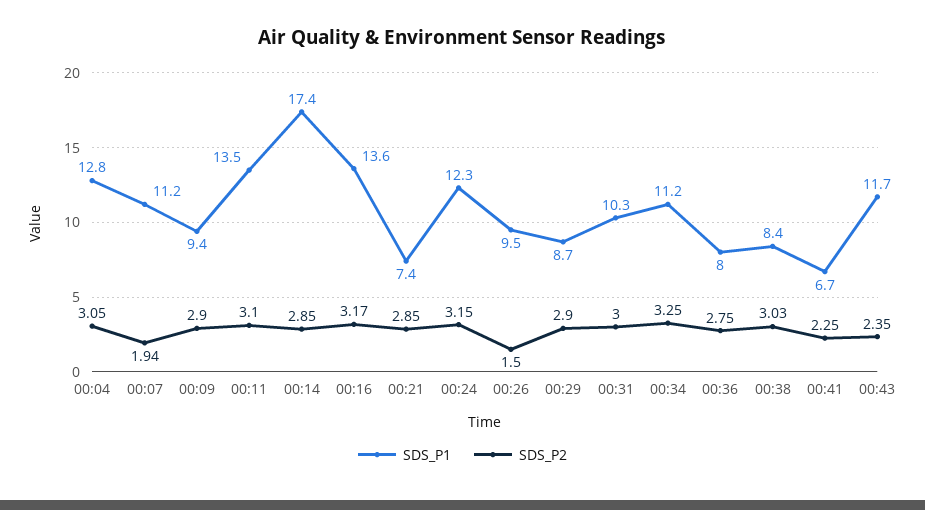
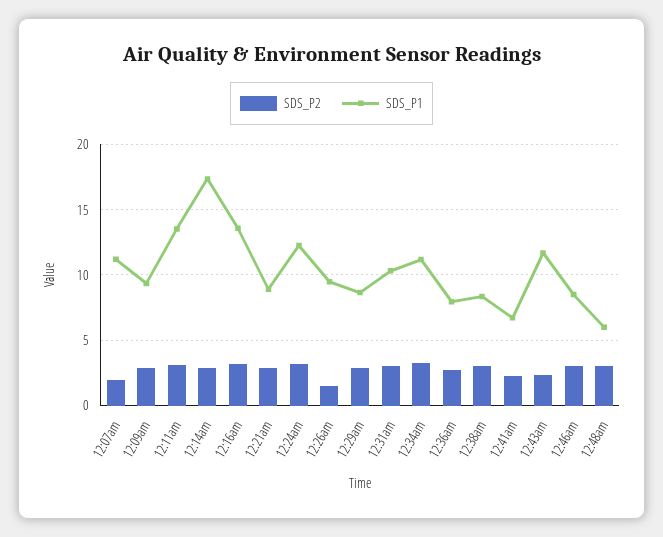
SDS_P1, 00:04: 12.8 -> none
SDS_P2, 00:04: 3.05 -> none
SDS_P1, 00:21: 7.4 -> 9
SDS_P2, 12:46am: none -> 3
SDS_P1, 12:46am: none -> 8.5
SDS_P2, 12:48am: none -> 3
SDS_P1, 12:48am: none -> 6

